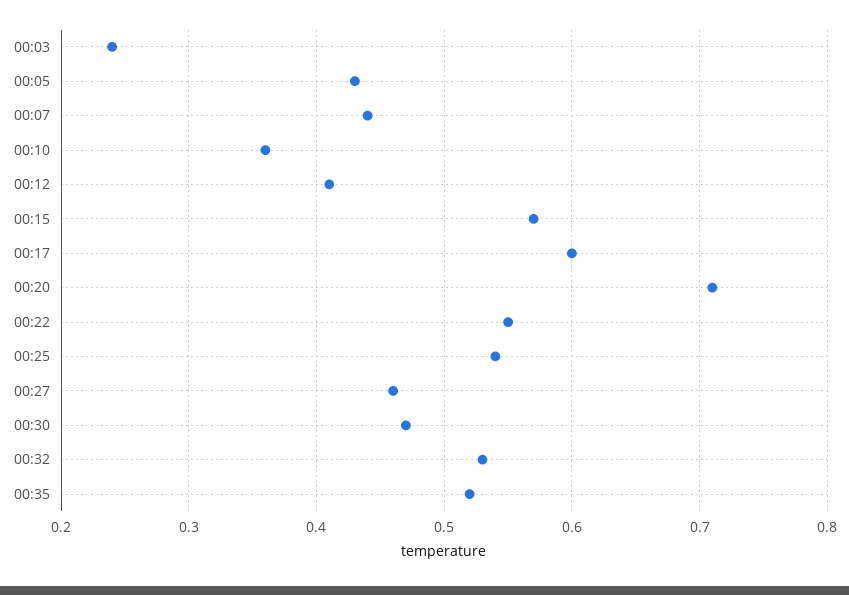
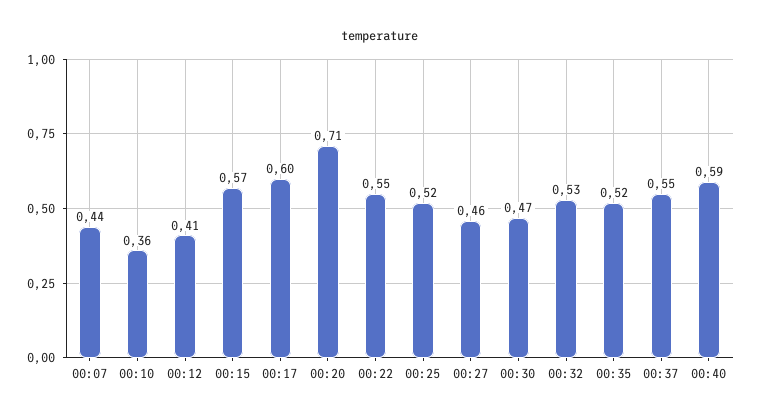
00:03: 0.24 -> none
00:05: 0.43 -> none
00:25: 0.54 -> 0.52
00:37: none -> 0.55
00:40: none -> 0.59

